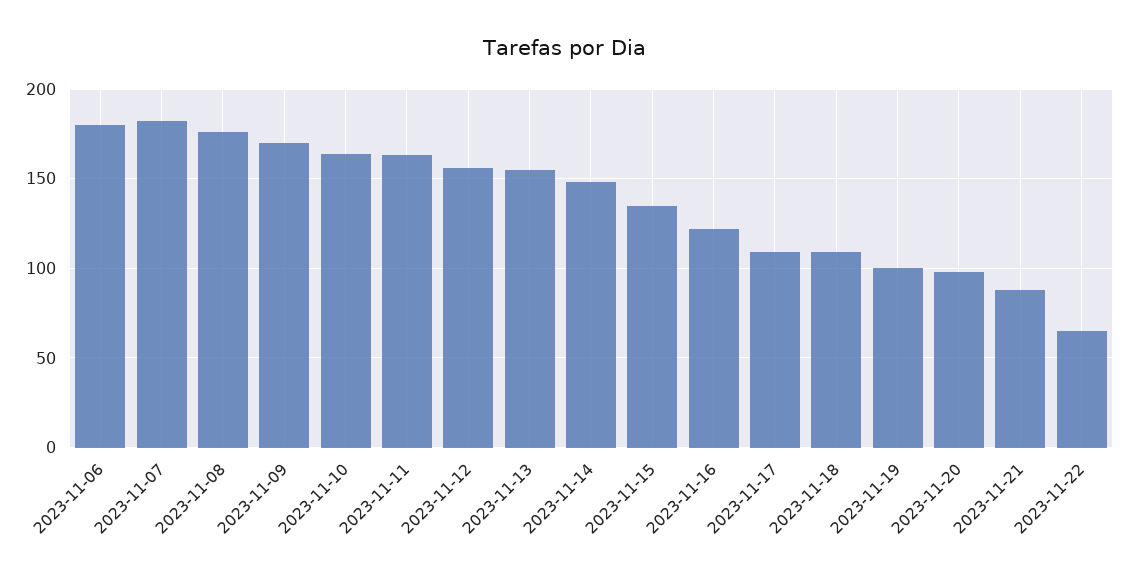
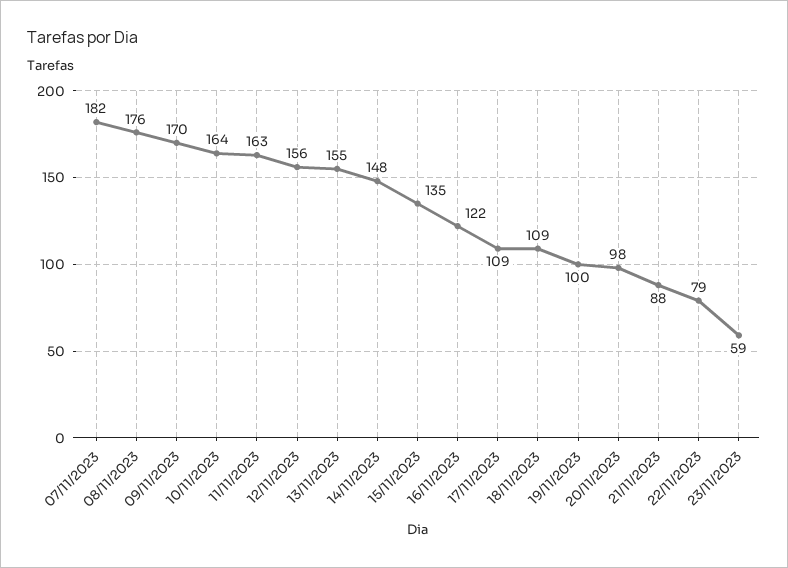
2023-11-06: 180 -> none
2023-11-22: 65 -> 79
23/11/2023: none -> 59

